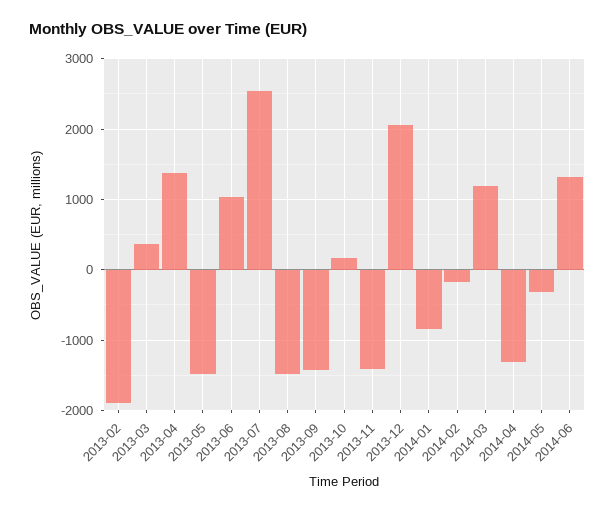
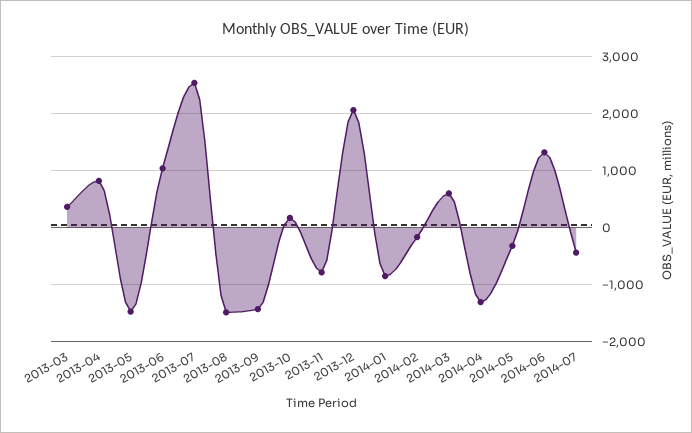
2013-02: -1900 -> none
2013-04: 1400 -> 800
2013-11: -1400 -> -800
2014-03: 1200 -> 600
2014-07: none -> -400

